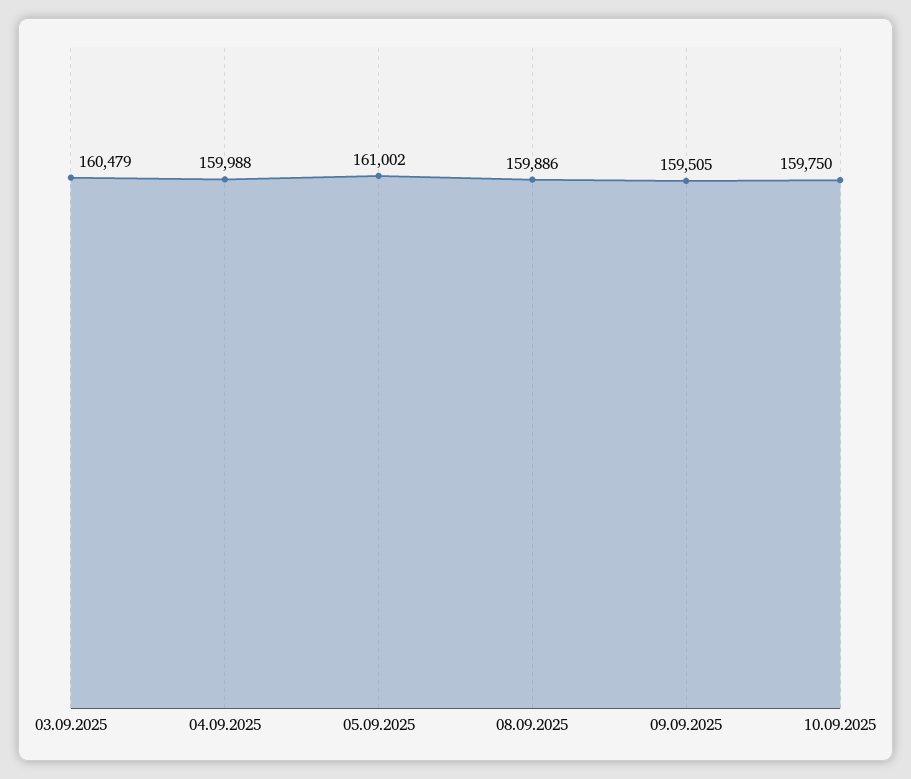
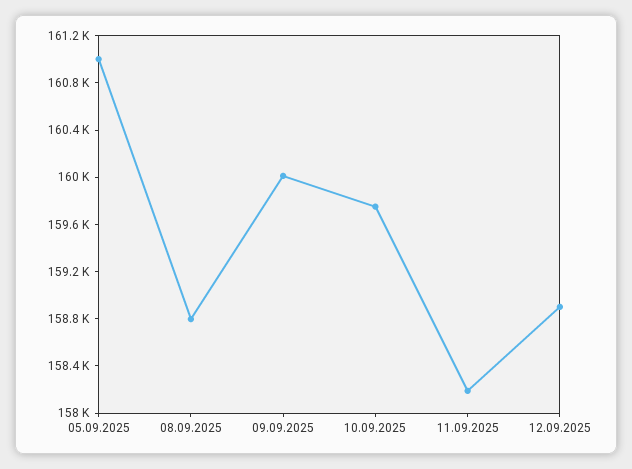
03.09.2025: 160479 -> none
04.09.2025: 159988 -> none
08.09.2025: 159886 -> 158800
09.09.2025: 159505 -> 160000
11.09.2025: none -> 158200
12.09.2025: none -> 158900

